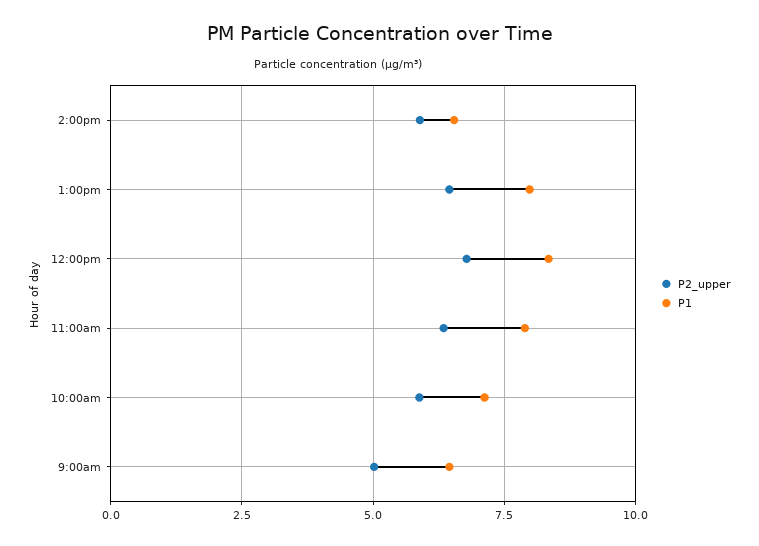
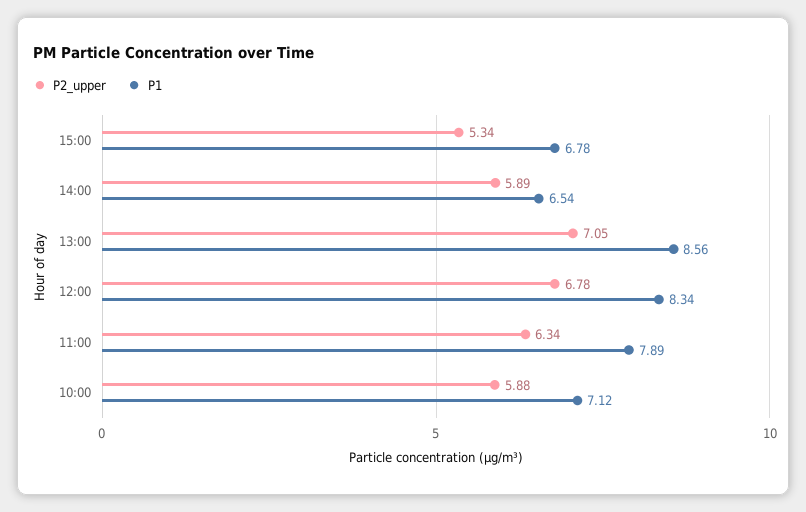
P2_upper, 1:00pm: 6.5 -> 7.05
P1, 1:00pm: 8 -> 8.56
P2_upper, 9:00am: 5 -> none
P1, 9:00am: 6.5 -> none
P2_upper, 15:00: none -> 5.34
P1, 15:00: none -> 6.78

